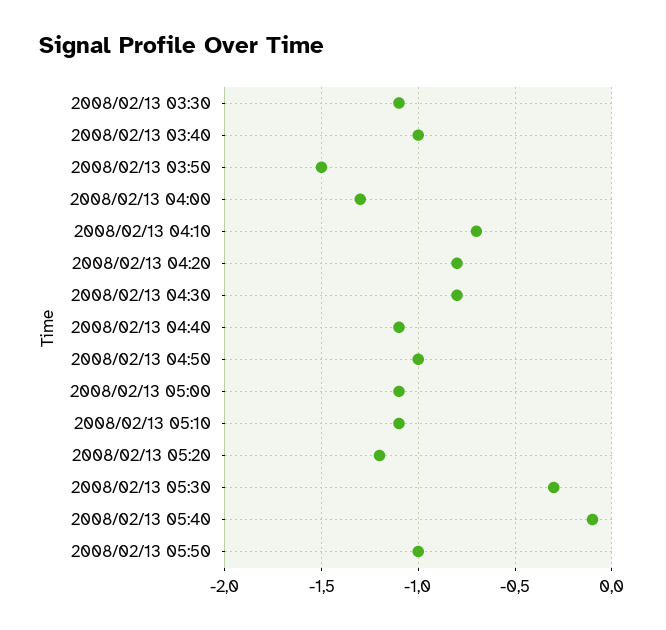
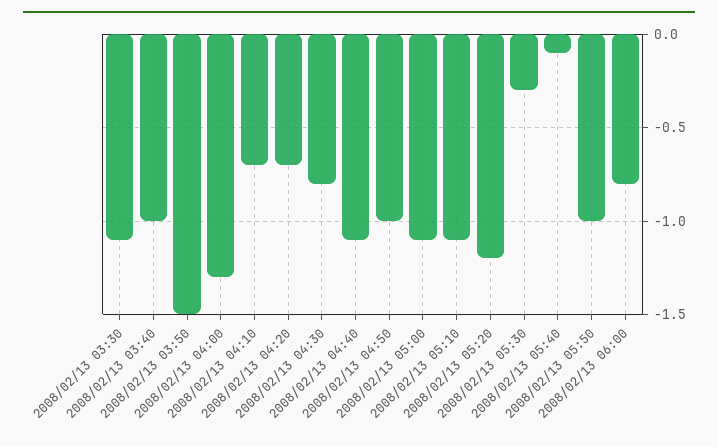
2008/02/13 04:20: -0.8 -> -0.7
2008/02/13 06:00: none -> -0.8

